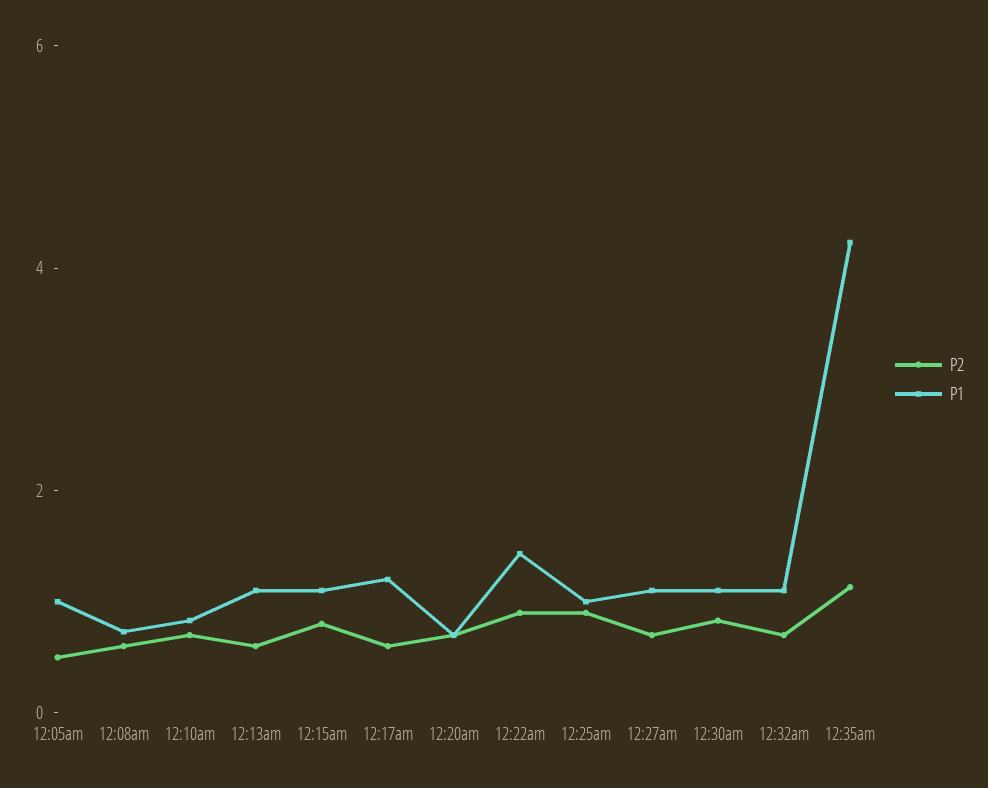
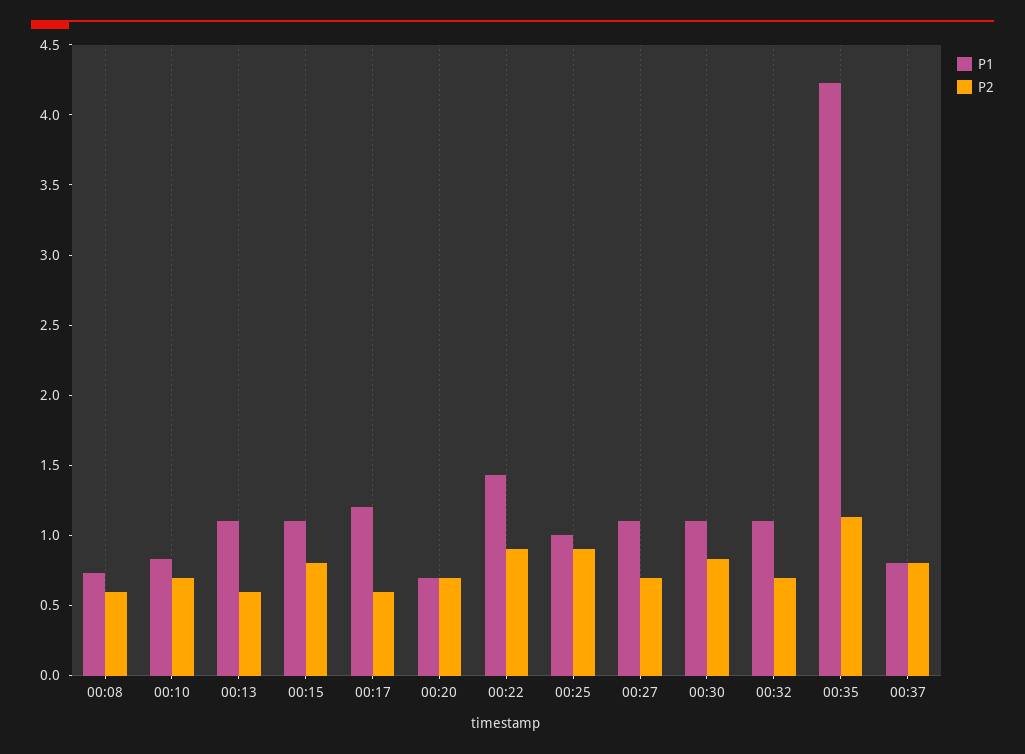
P2, 12:05am: 0.5 -> none
P1, 12:05am: 1 -> none
P1, 00:37: none -> 0.8
P2, 00:37: none -> 0.8

